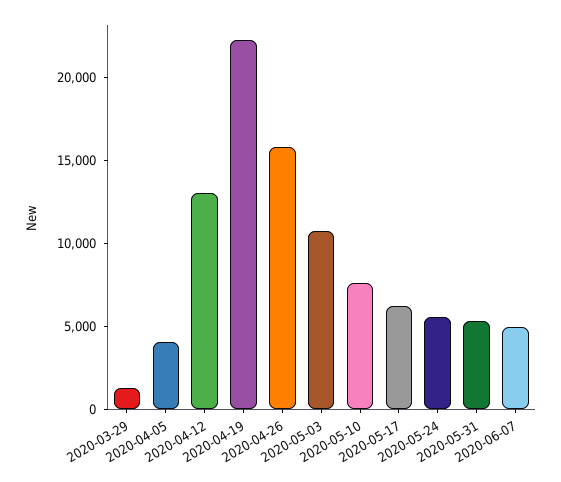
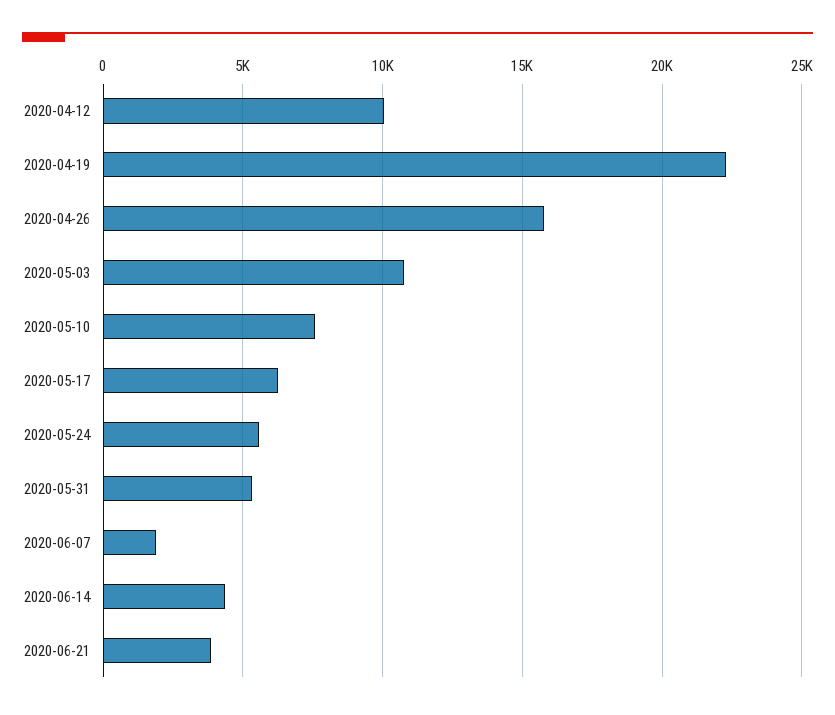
2020-03-29: 1000 -> none
2020-04-05: 4000 -> none
2020-04-12: 13000 -> 10000
2020-06-07: 5000 -> 2000
2020-06-14: none -> 4500
2020-06-21: none -> 4000

